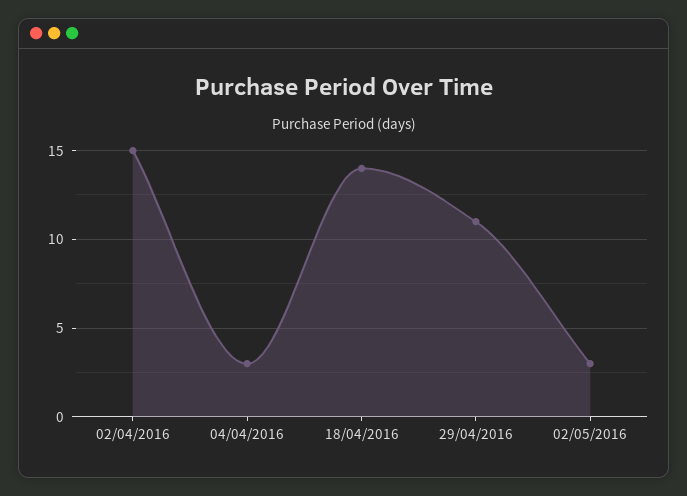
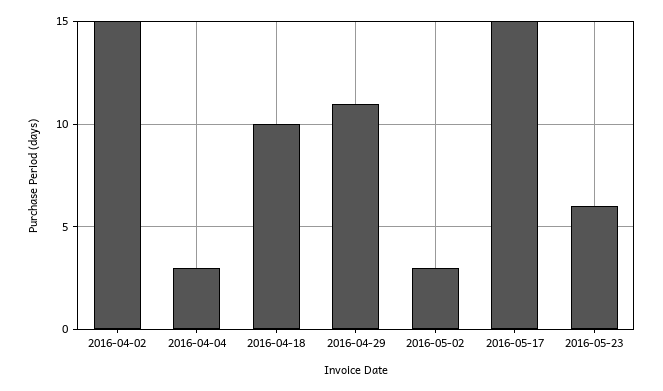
18/04/2016: 14 -> 10
2016-05-17: none -> 15
2016-05-23: none -> 6

